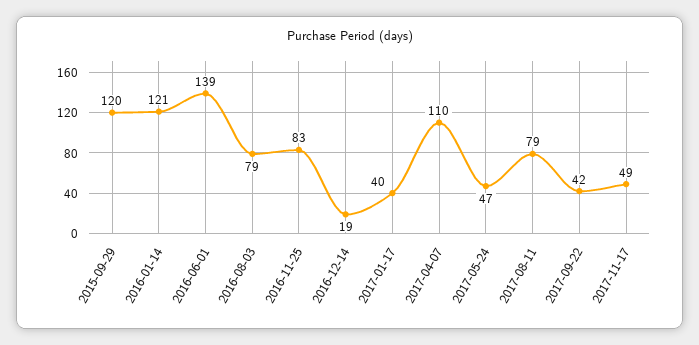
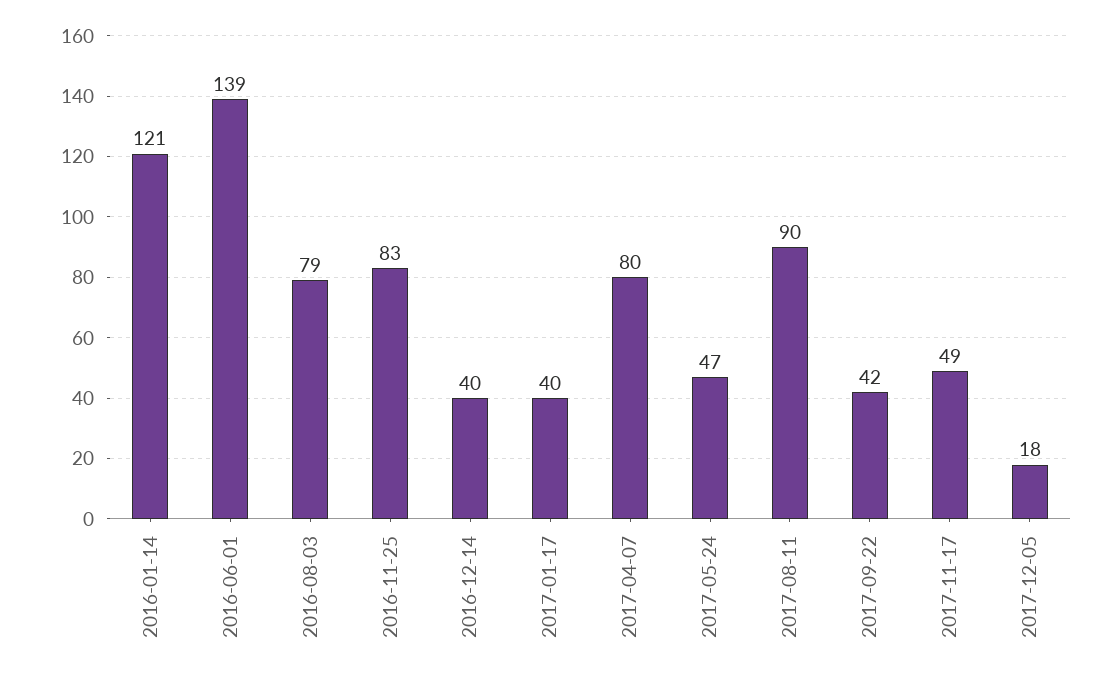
2015-09-29: 120 -> none
2016-12-14: 19 -> 40
2017-04-07: 110 -> 80
2017-08-11: 79 -> 90
2017-12-05: none -> 18

